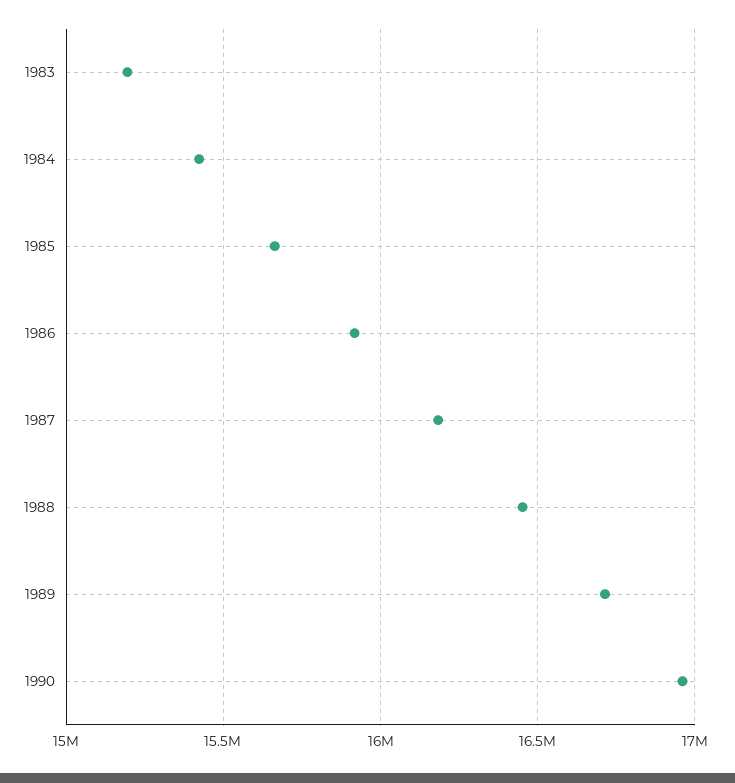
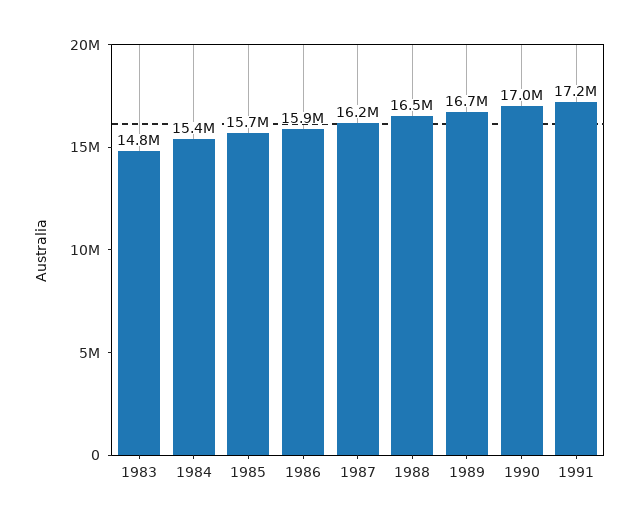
1983: 15200000 -> 14800000
1991: none -> 17200000

